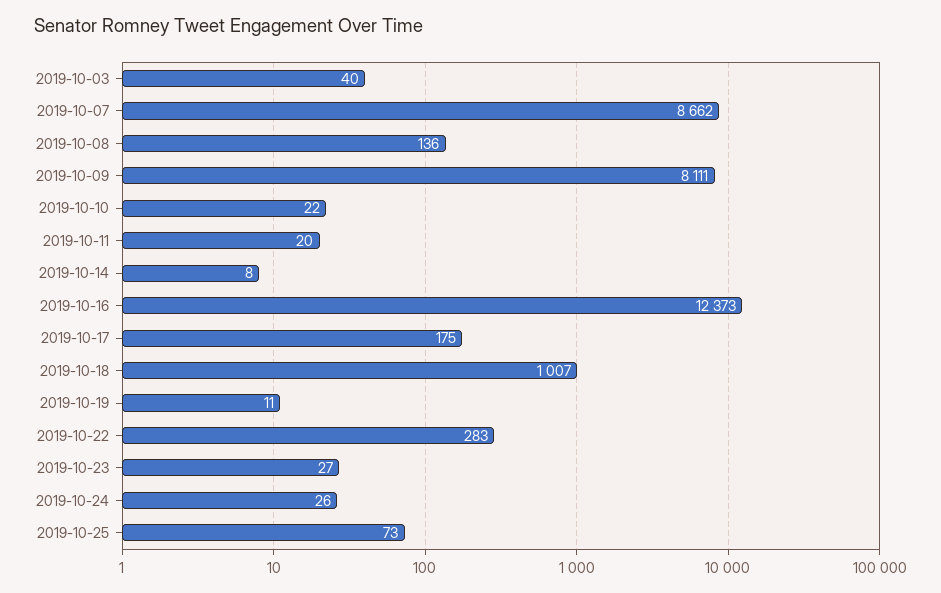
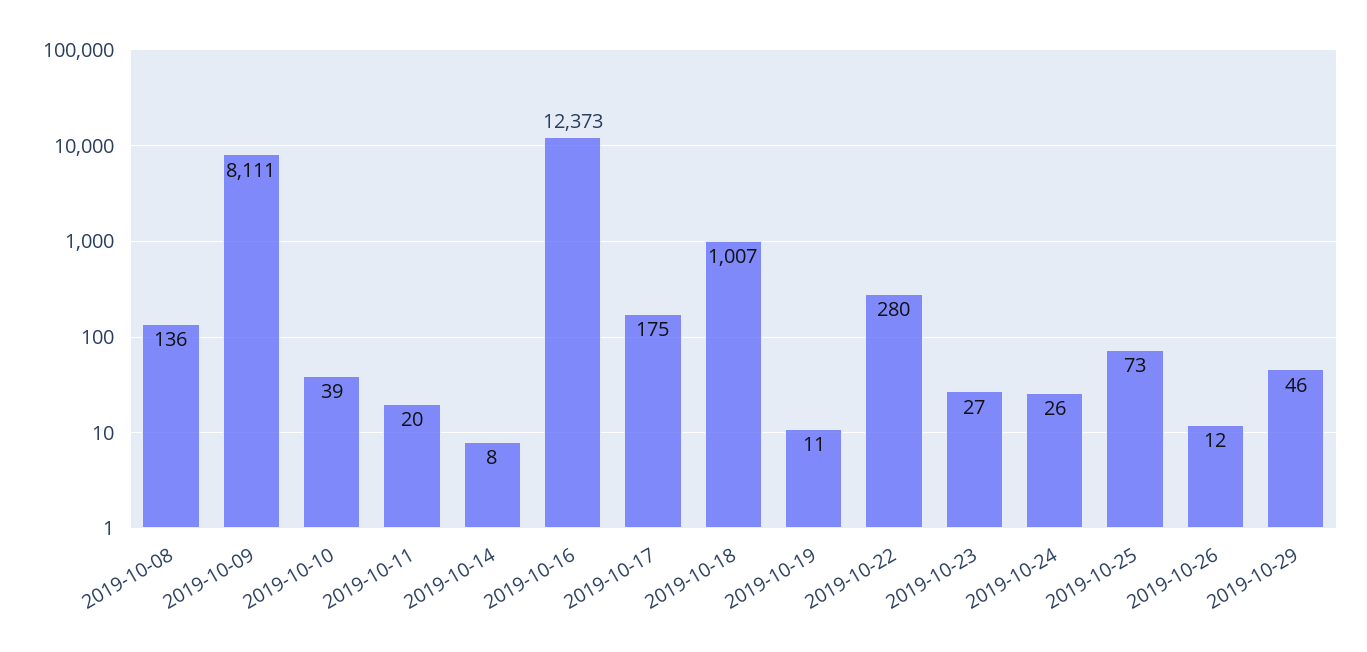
2019-10-03: 40 -> none
2019-10-07: 8662 -> none
2019-10-10: 22 -> 39
2019-10-22: 283 -> 280
2019-10-26: none -> 12
2019-10-29: none -> 46

